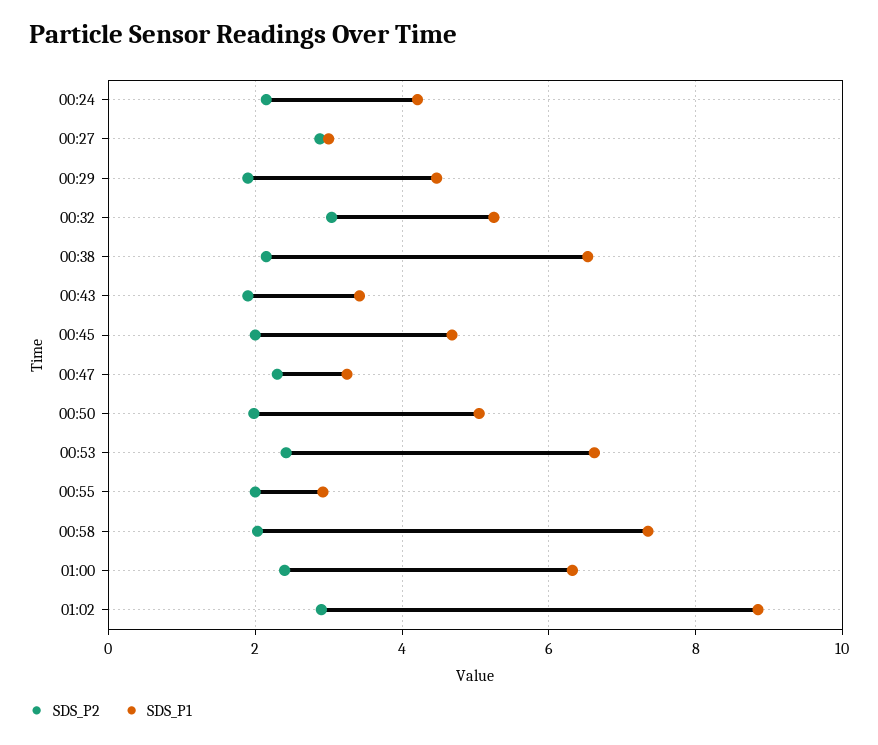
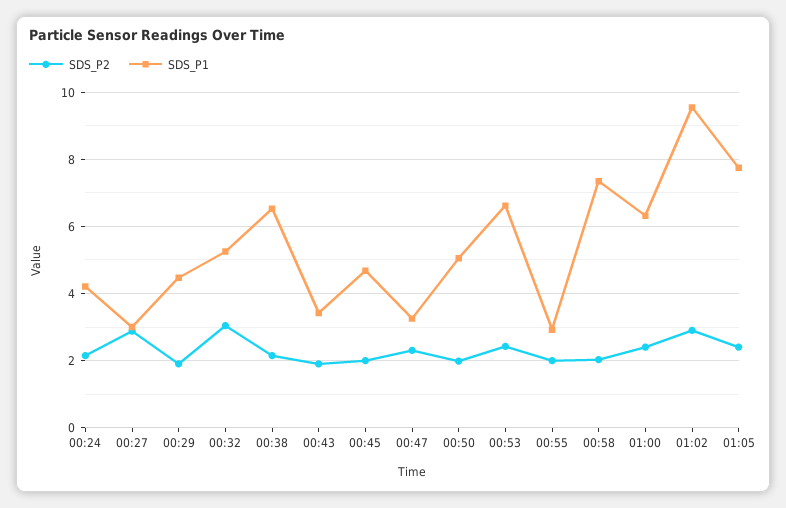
SDS_P1, 01:02: 8.8 -> 9.6
SDS_P2, 01:05: none -> 2.4
SDS_P1, 01:05: none -> 7.8

